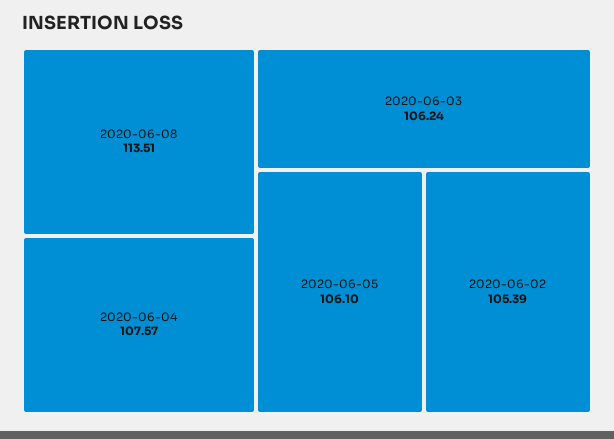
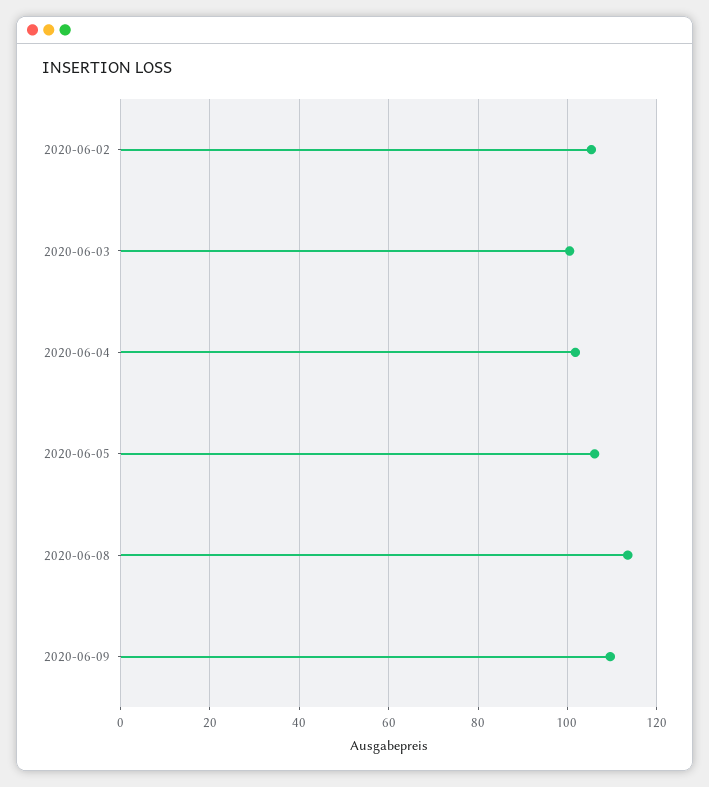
2020-06-04: 107.57 -> 102
2020-06-03: 106.24 -> 100
2020-06-09: none -> 110

